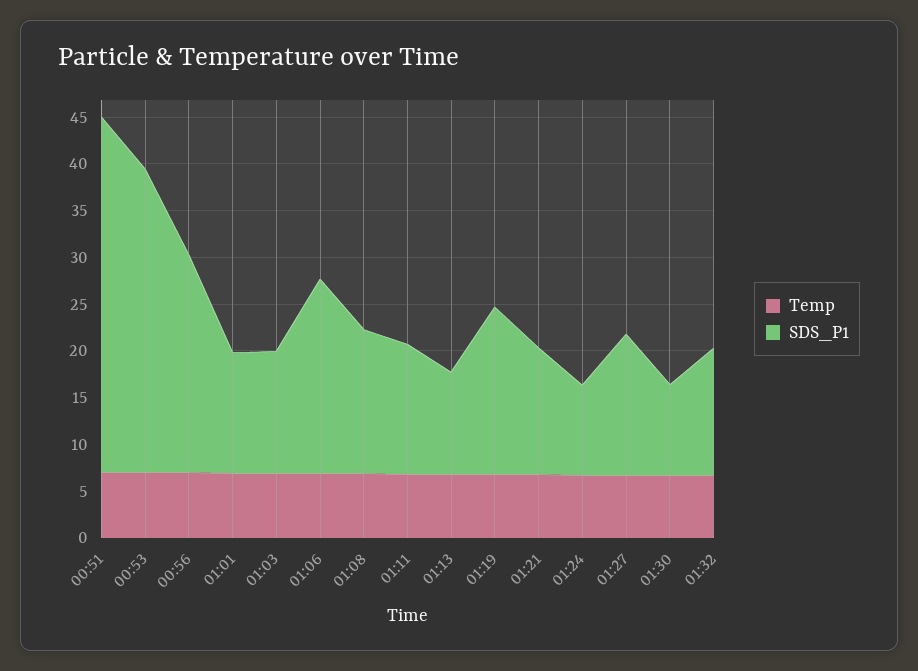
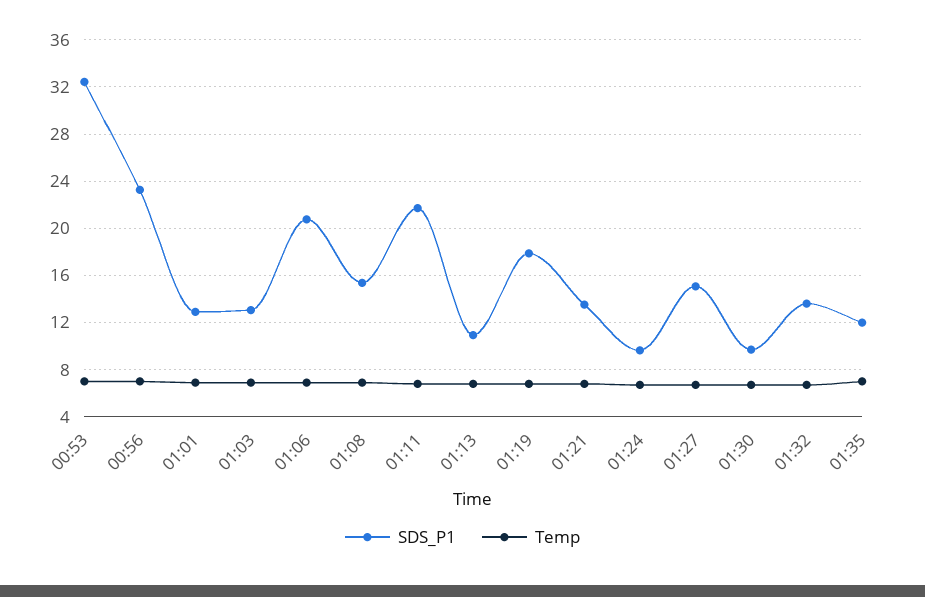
Temp, 00:51: 7 -> none
SDS_P1, 00:51: 38 -> none
SDS_P1, 01:11: 14 -> 22
SDS_P1, 01:35: none -> 12
Temp, 01:35: none -> 7

